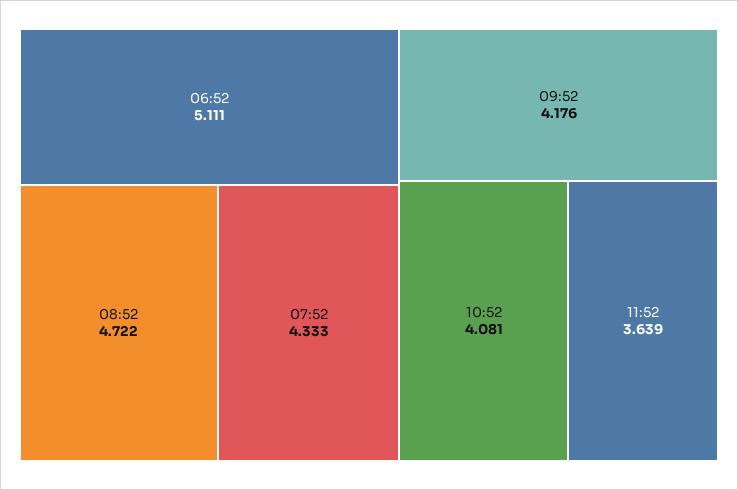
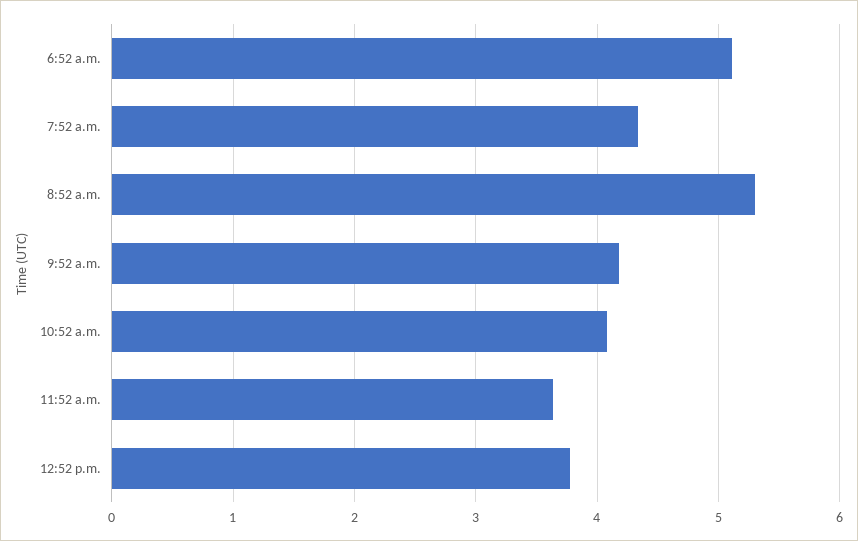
08:52: 4.722 -> 5.3
12:52 p.m.: none -> 3.8

